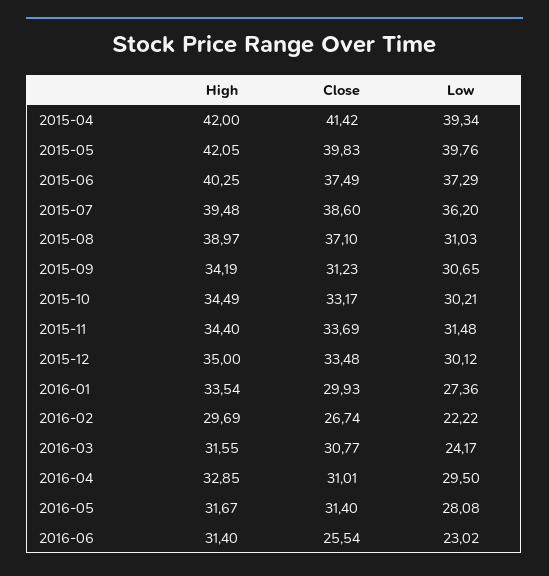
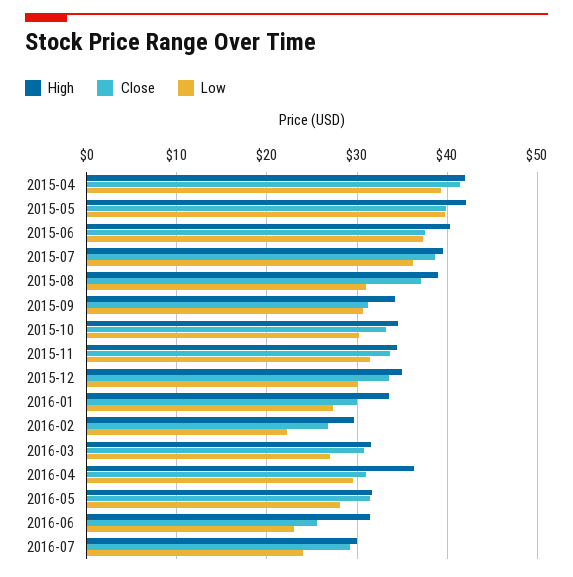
Low, 2016-03: 24.17 -> 27
High, 2016-04: 32.85 -> 36
High, 2016-07: none -> 30
Close, 2016-07: none -> 29
Low, 2016-07: none -> 24

